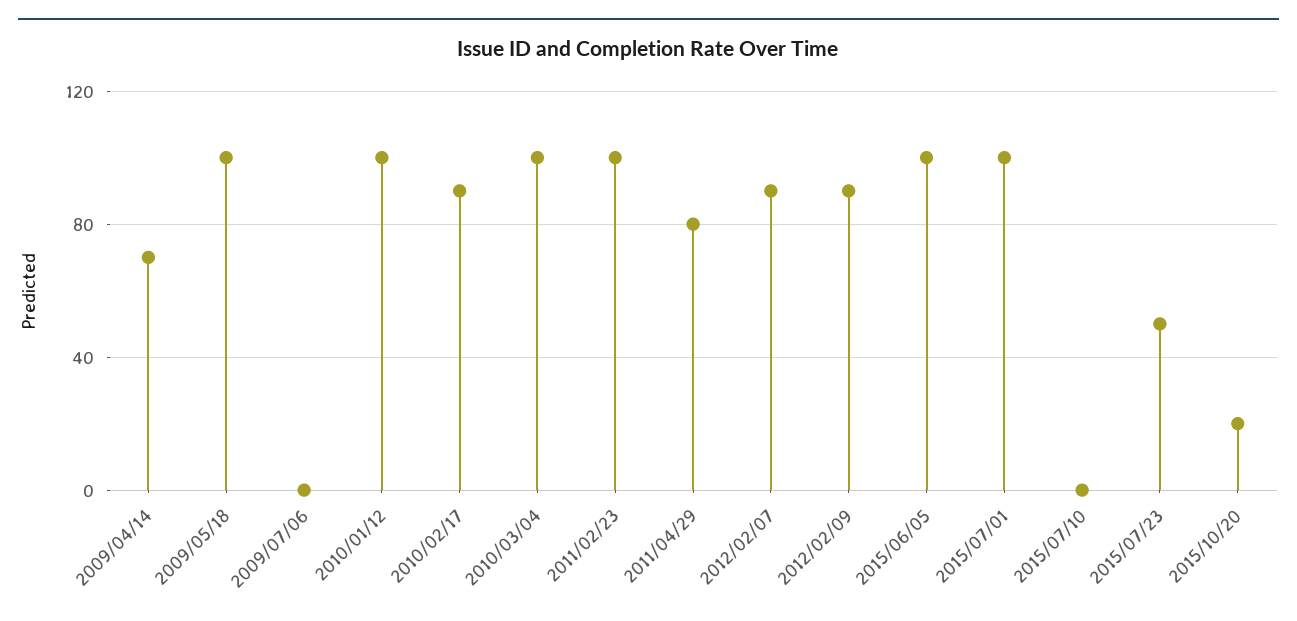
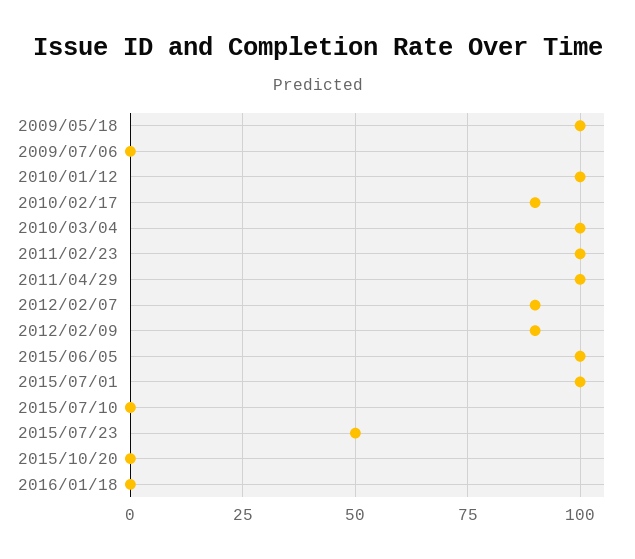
2009/04/14: 70 -> none
2011/04/29: 80 -> 100
2015/10/20: 20 -> 0
2016/01/18: none -> 0

